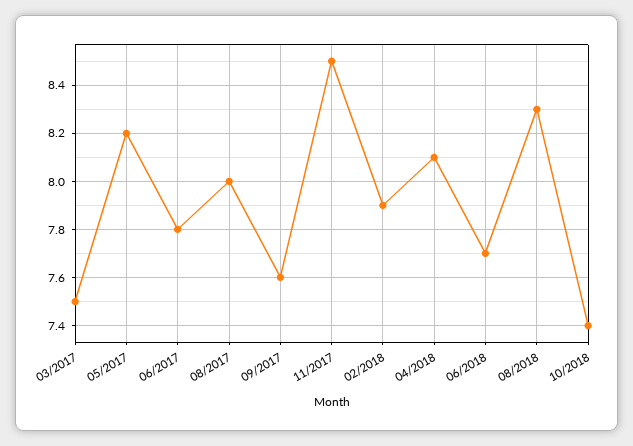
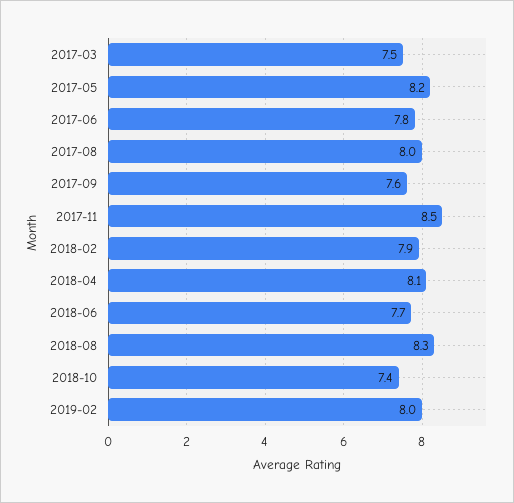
2019-02: none -> 8

